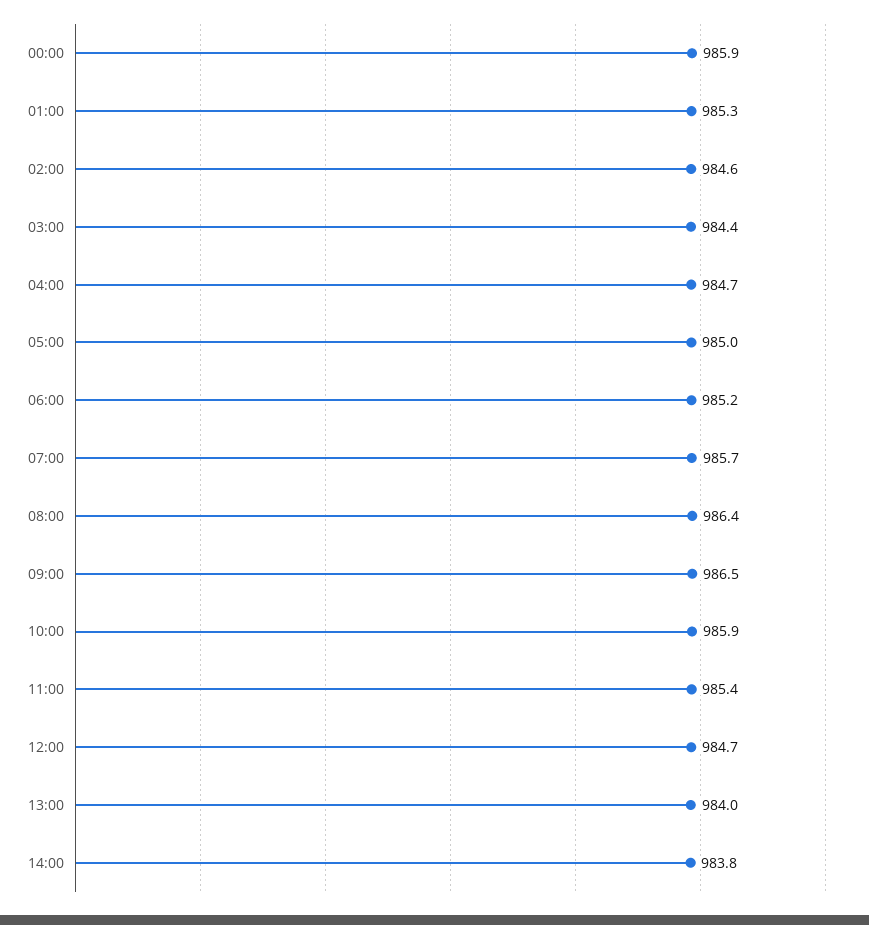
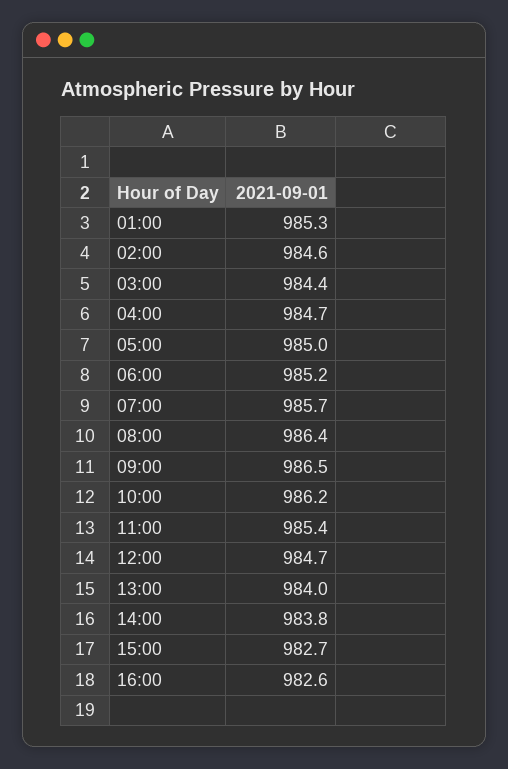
00:00: 985.9 -> none
10:00: 985.9 -> 986.2
15:00: none -> 982.7
16:00: none -> 982.6

